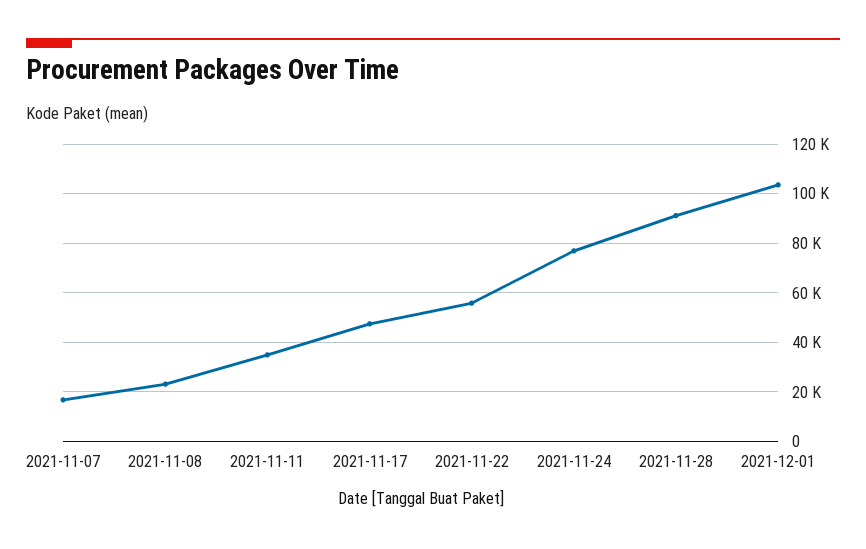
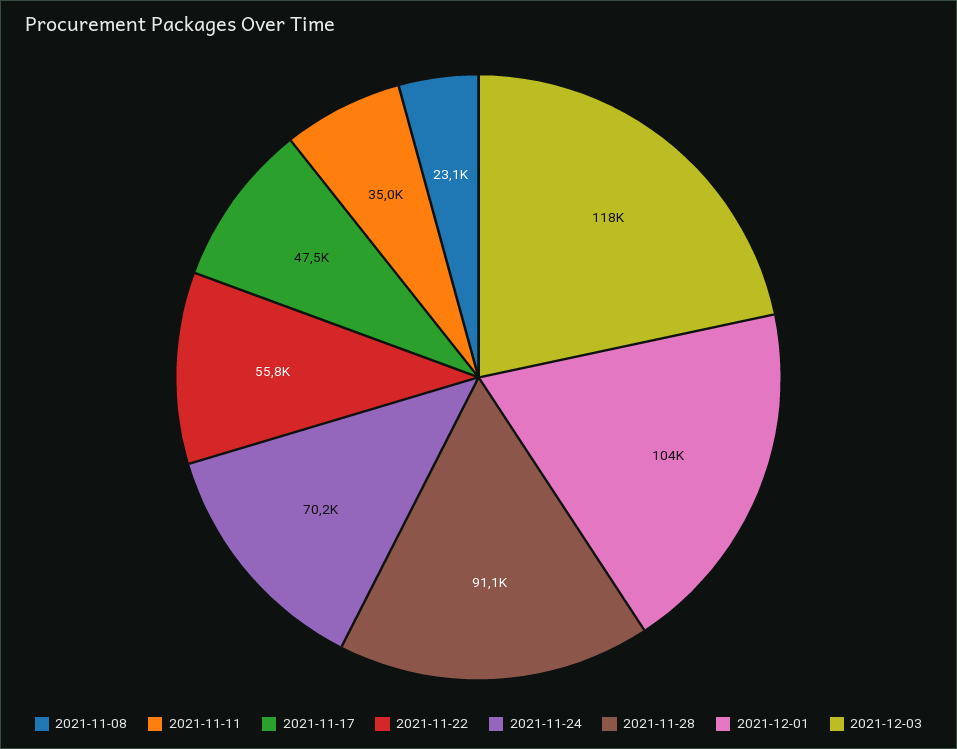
2021-11-07: 17500 -> none
2021-11-24: 77500 -> 70200
2021-12-03: none -> 118000

